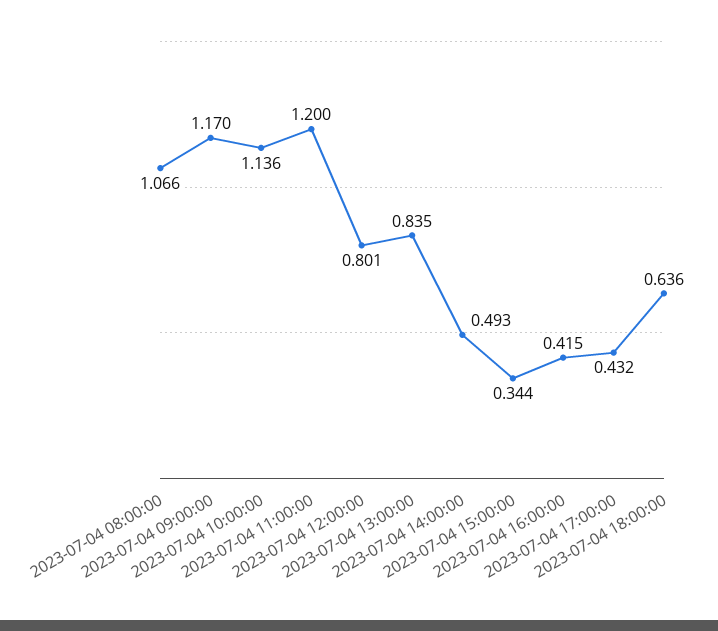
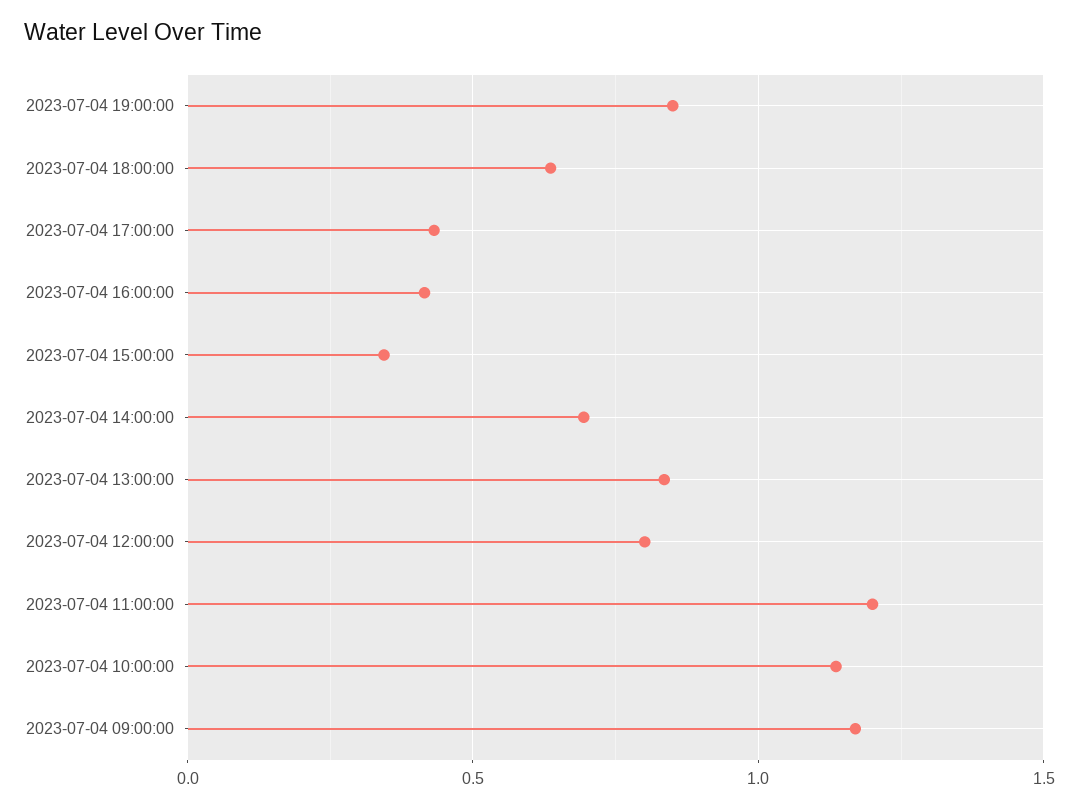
2023-07-04 08:00:00: 1.066 -> none
2023-07-04 14:00:00: 0.493 -> 0.7
2023-07-04 19:00:00: none -> 0.85

